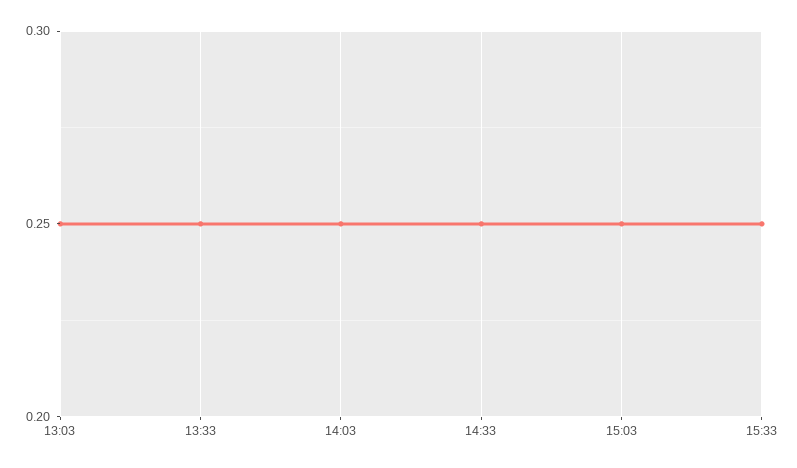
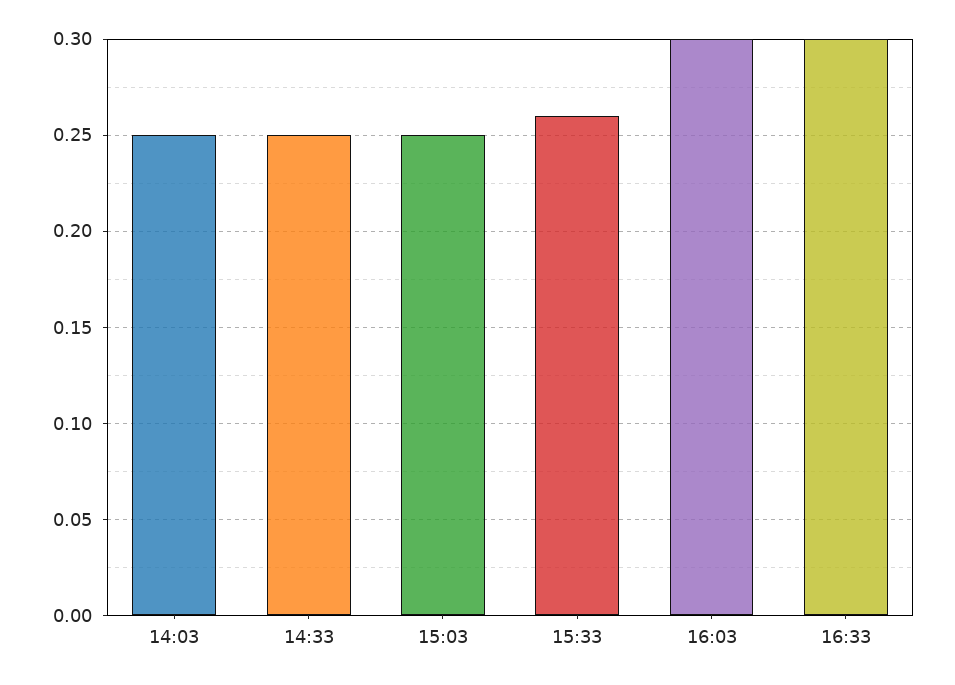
13:03: 0.25 -> none
13:33: 0.25 -> none
15:33: 0.25 -> 0.26
16:03: none -> 0.3
16:33: none -> 0.3

